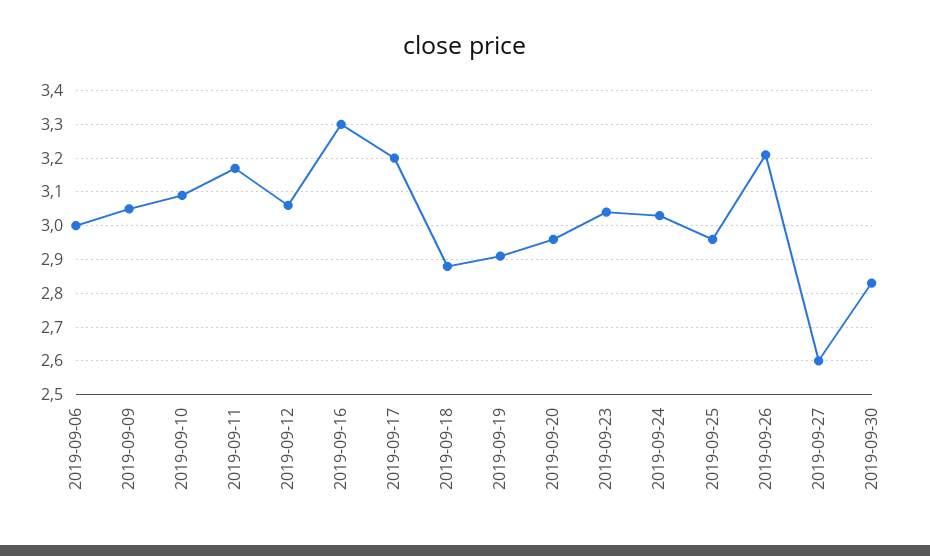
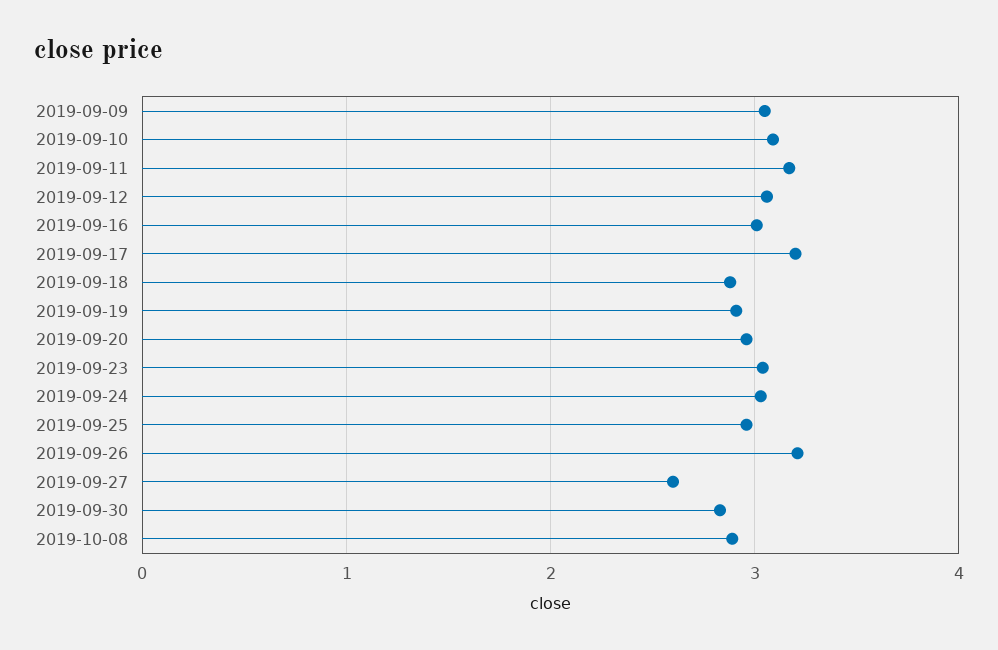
2019-09-06: 3 -> none
2019-09-16: 3.3 -> 3
2019-10-08: none -> 2.9

